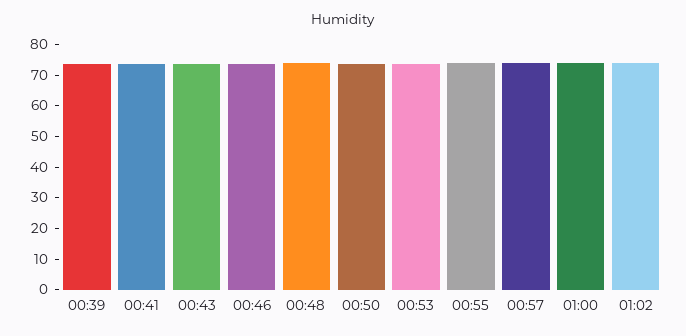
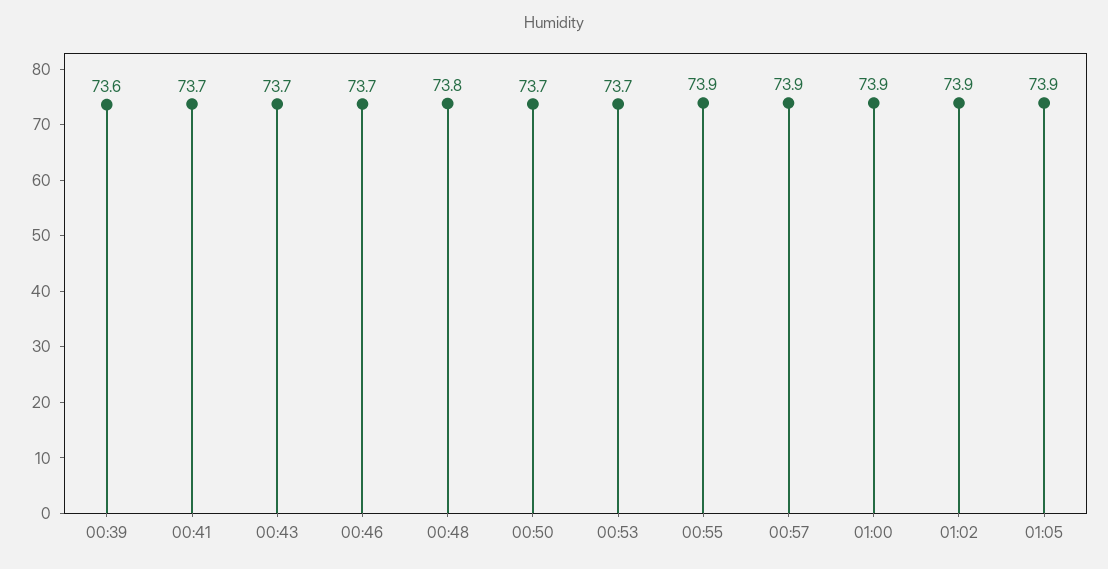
01:05: none -> 73.9

